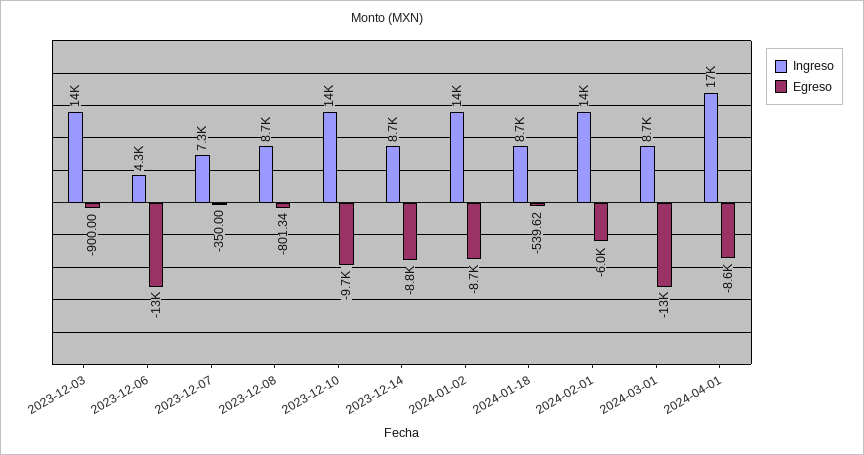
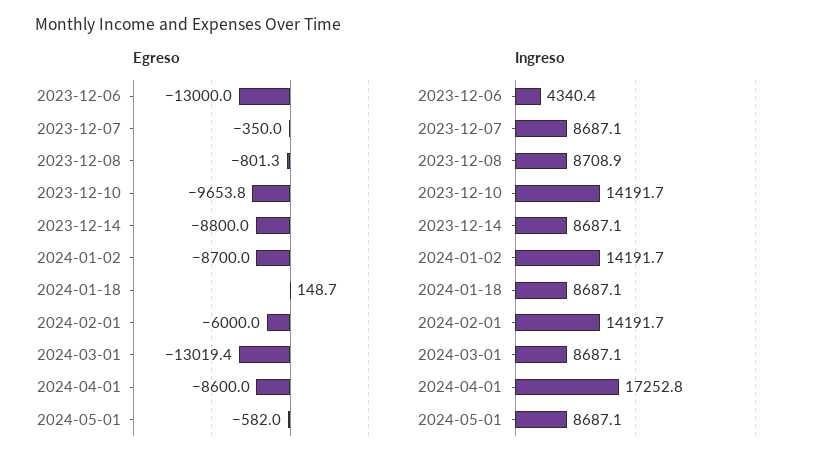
Ingreso, 2023-12-03: 14000 -> none
Egreso, 2023-12-03: -900 -> none
Ingreso, 2023-12-07: 7300 -> 8687.1
Egreso, 2024-01-18: -539.62 -> 148.7
Egreso, 2024-05-01: none -> -582
Ingreso, 2024-05-01: none -> 8687.1

